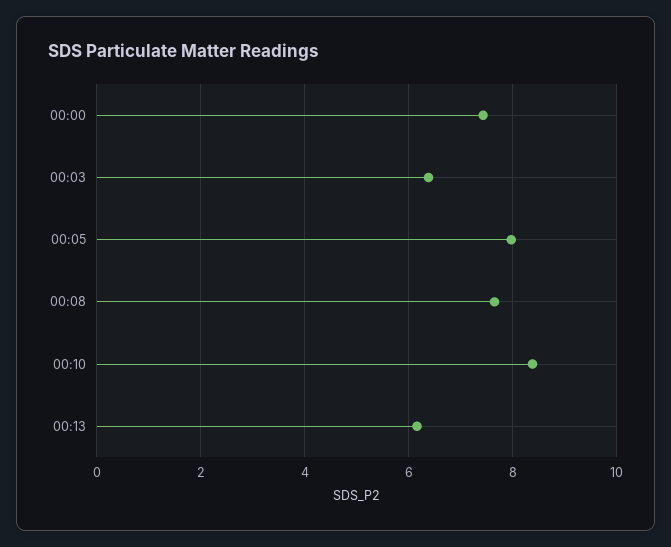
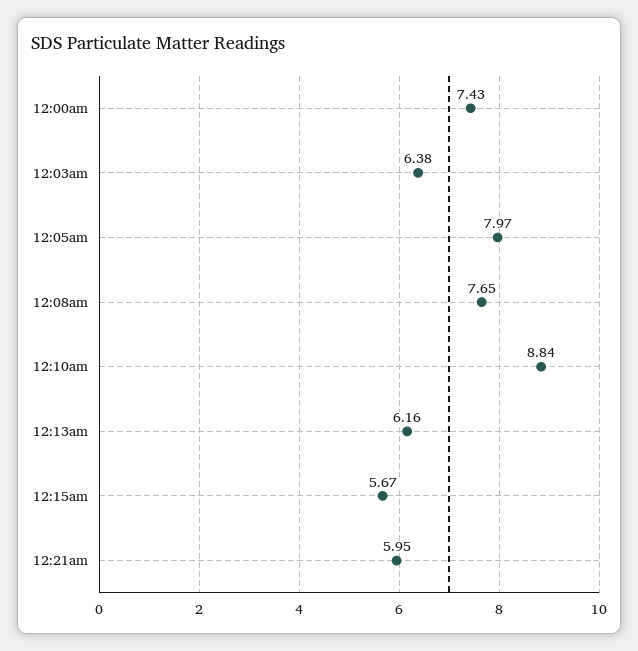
00:10: 8.4 -> 8.84
12:15am: none -> 5.67
12:21am: none -> 5.95

